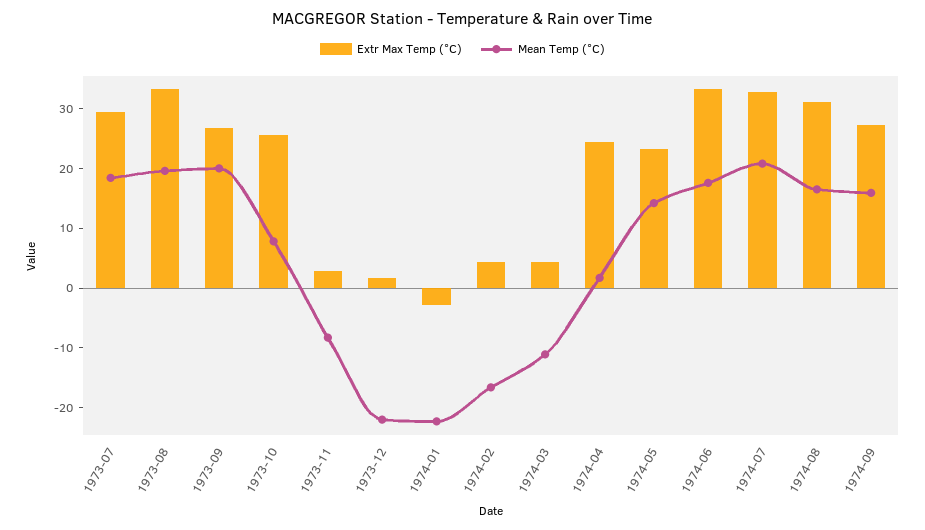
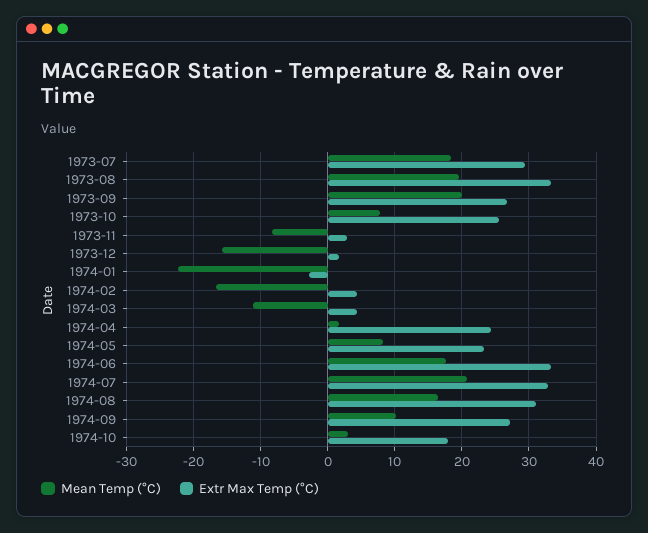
Mean Temp (°C), 1973-12: -22 -> -16
Mean Temp (°C), 1974-05: 14 -> 8
Mean Temp (°C), 1974-09: 16 -> 10
Mean Temp (°C), 1974-10: none -> 3
Extr Max Temp (°C), 1974-10: none -> 18

